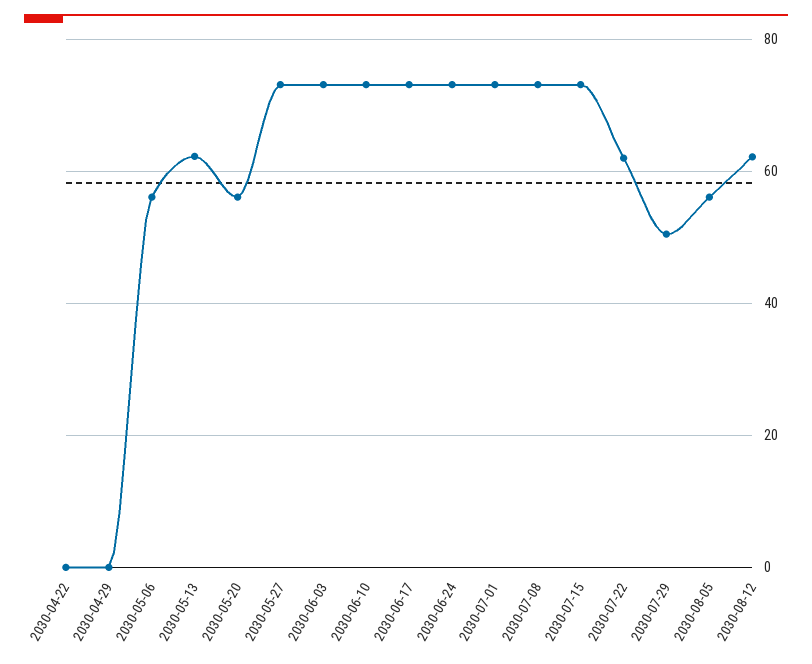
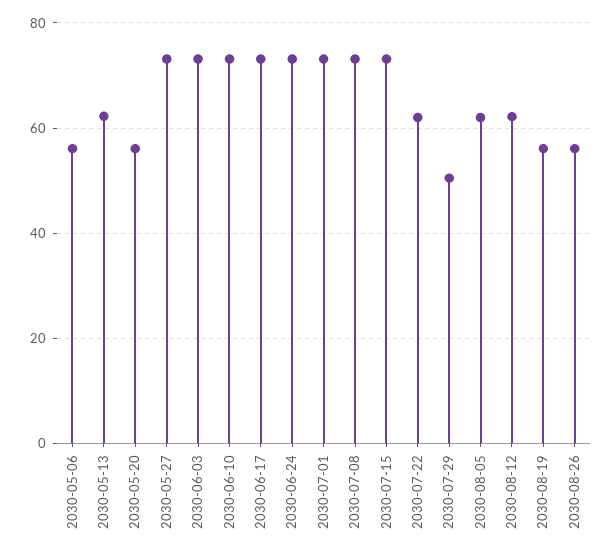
2030-04-22: 0 -> none
2030-04-29: 0 -> none
2030-08-05: 56 -> 62
2030-08-19: none -> 56
2030-08-26: none -> 56

